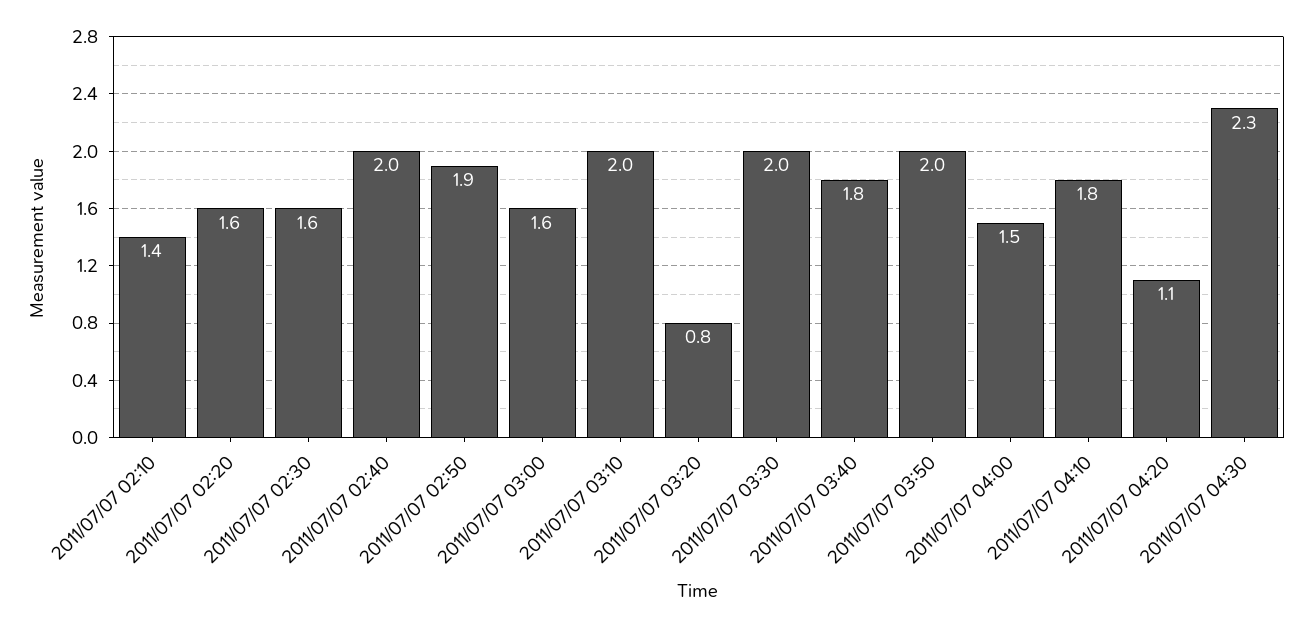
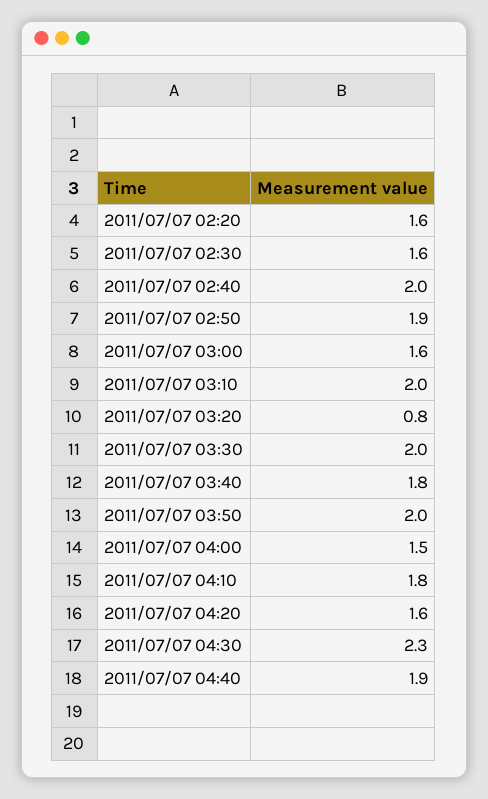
2011/07/07 02:10: 1.4 -> none
2011/07/07 04:20: 1.1 -> 1.6
2011/07/07 04:40: none -> 1.9

